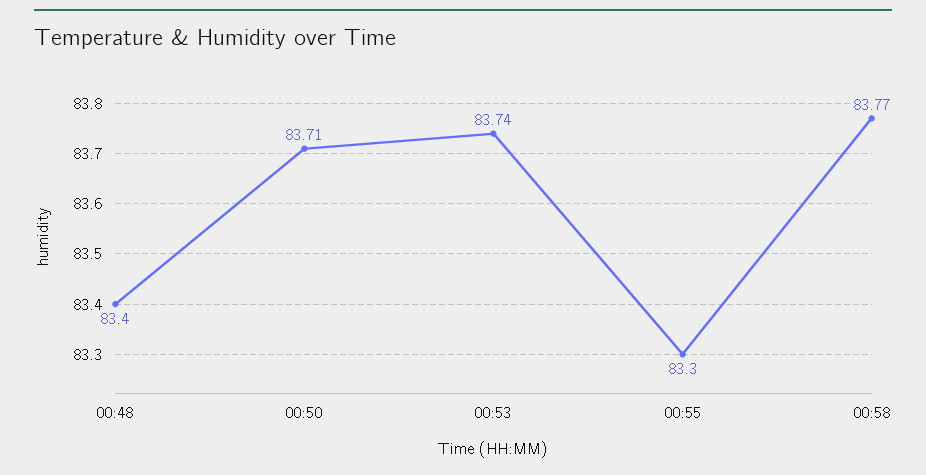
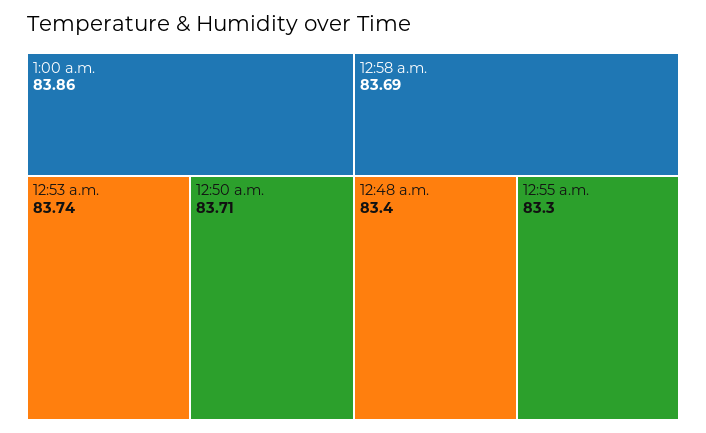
00:58: 83.77 -> 83.69
1:00 a.m.: none -> 83.86

